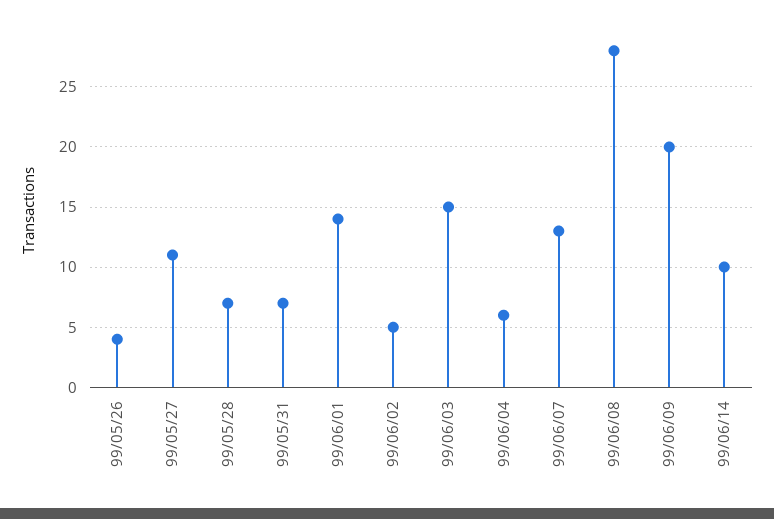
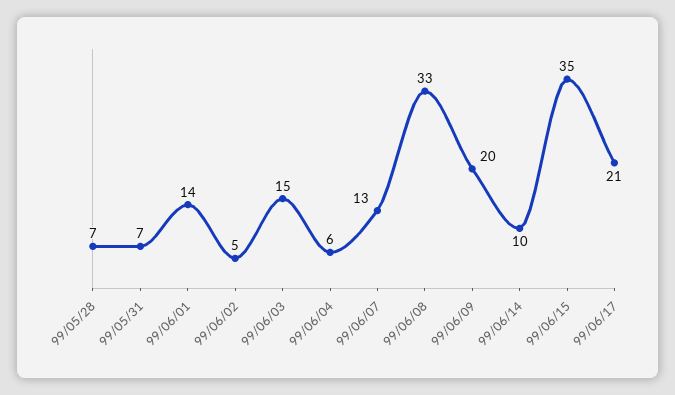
99/05/26: 4 -> none
99/05/27: 11 -> none
99/06/08: 28 -> 33
99/06/15: none -> 35
99/06/17: none -> 21

